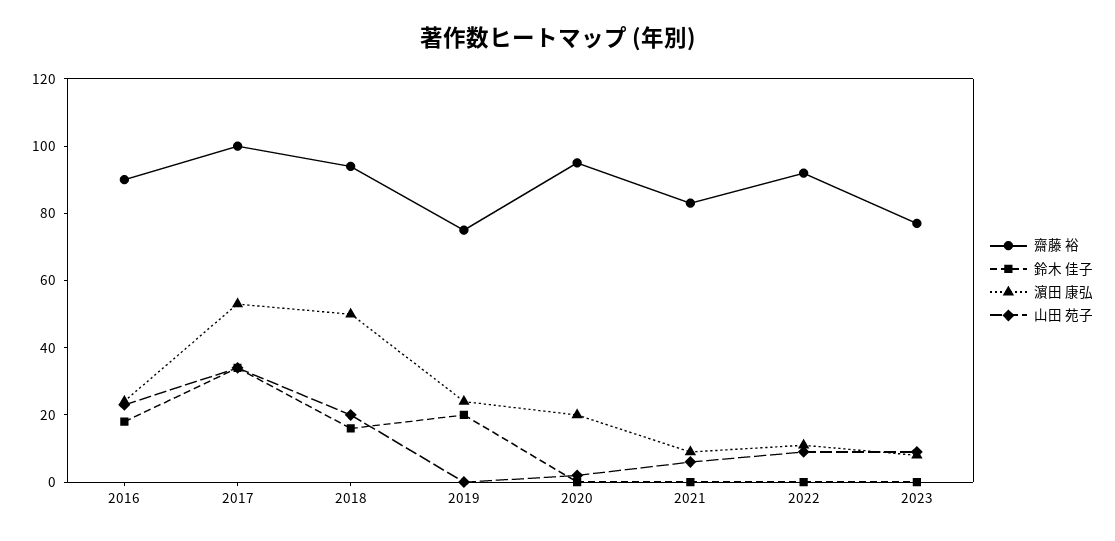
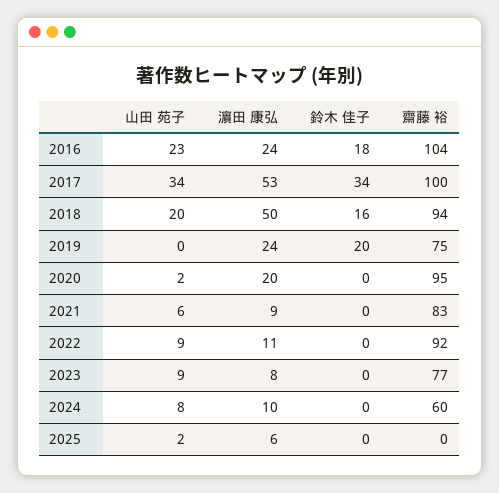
齋藤 裕, 2016: 90 -> 104
山田 苑子, 2024: none -> 8
濵田 康弘, 2024: none -> 10
鈴木 佳子, 2024: none -> 0
齋藤 裕, 2024: none -> 60
山田 苑子, 2025: none -> 2
濵田 康弘, 2025: none -> 6
鈴木 佳子, 2025: none -> 0
齋藤 裕, 2025: none -> 0

